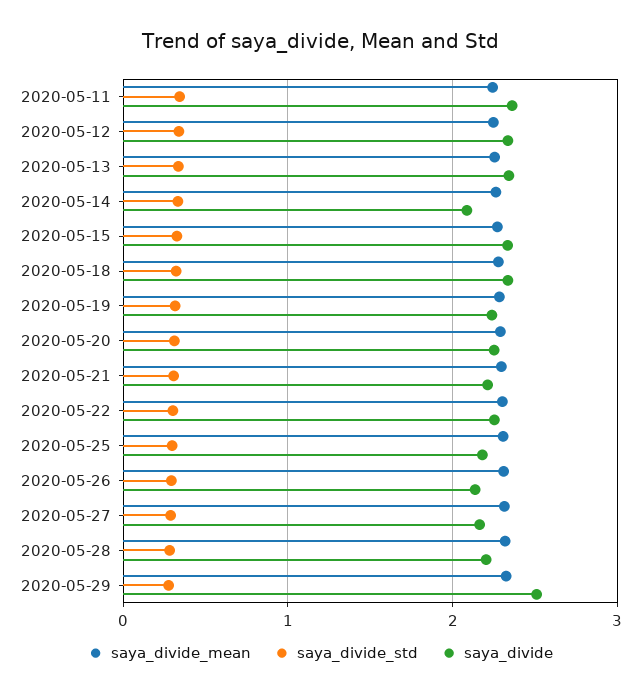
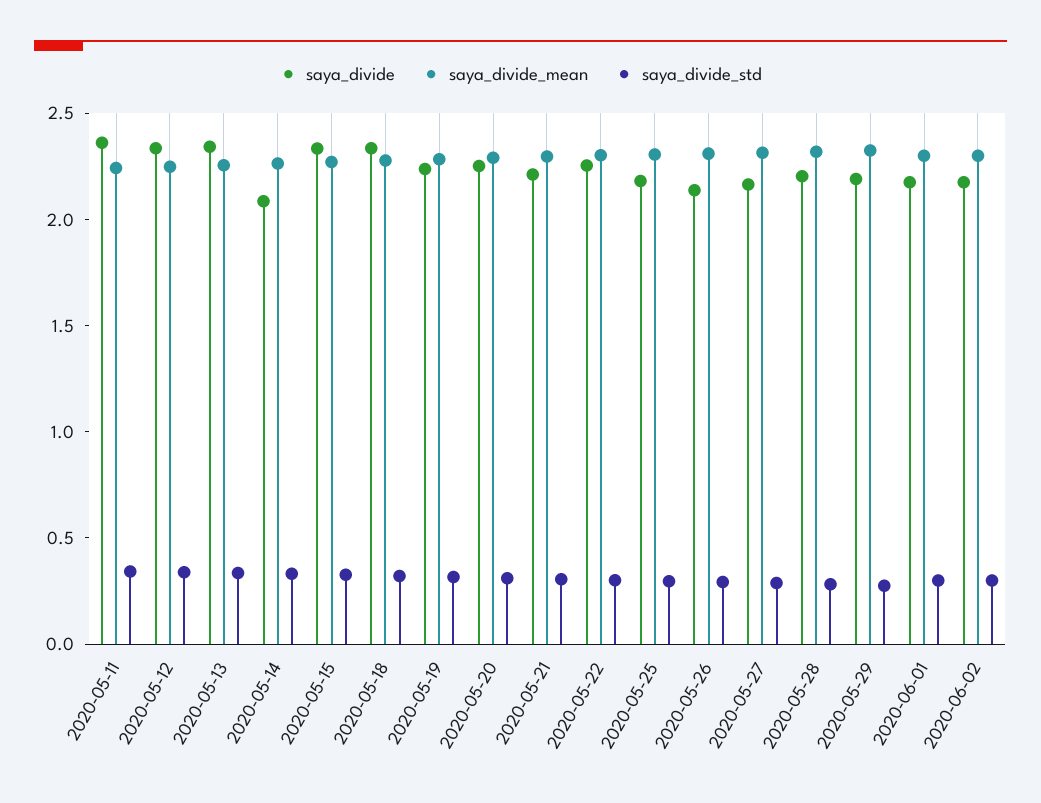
saya_divide, 2020-05-29: 2.5 -> 2.2
saya_divide, 2020-06-01: none -> 2.2
saya_divide_mean, 2020-06-01: none -> 2.3
saya_divide_std, 2020-06-01: none -> 0.3
saya_divide, 2020-06-02: none -> 2.2
saya_divide_mean, 2020-06-02: none -> 2.3
saya_divide_std, 2020-06-02: none -> 0.3

